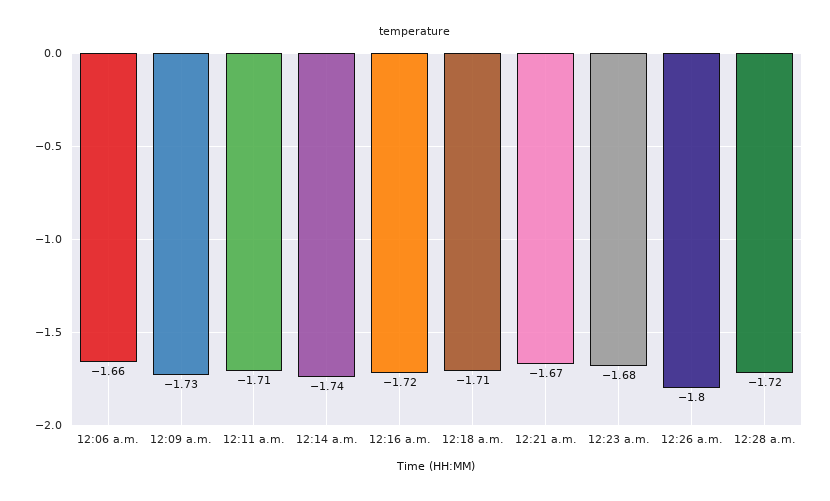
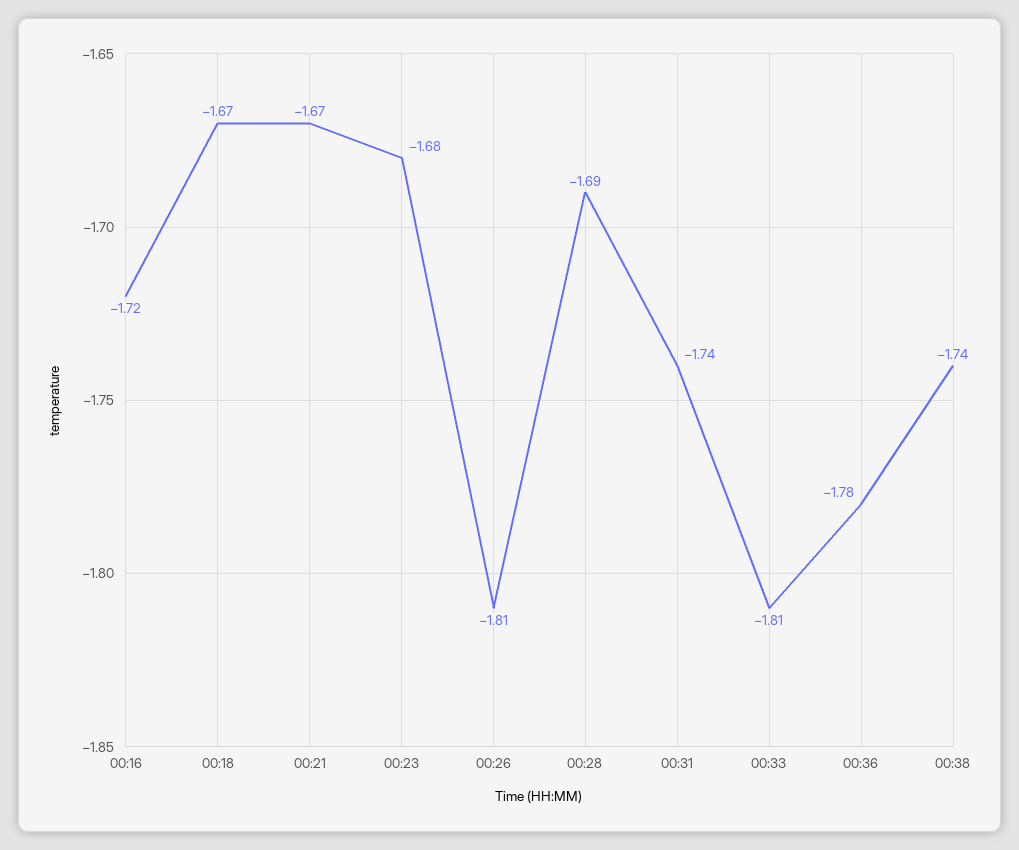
12:06 a.m.: -1.66 -> none
12:09 a.m.: -1.73 -> none
12:11 a.m.: -1.71 -> none
12:14 a.m.: -1.74 -> none
12:18 a.m.: -1.71 -> -1.67
12:26 a.m.: -1.8 -> -1.81
12:28 a.m.: -1.72 -> -1.69
00:31: none -> -1.74
00:33: none -> -1.81
00:36: none -> -1.78
00:38: none -> -1.74

